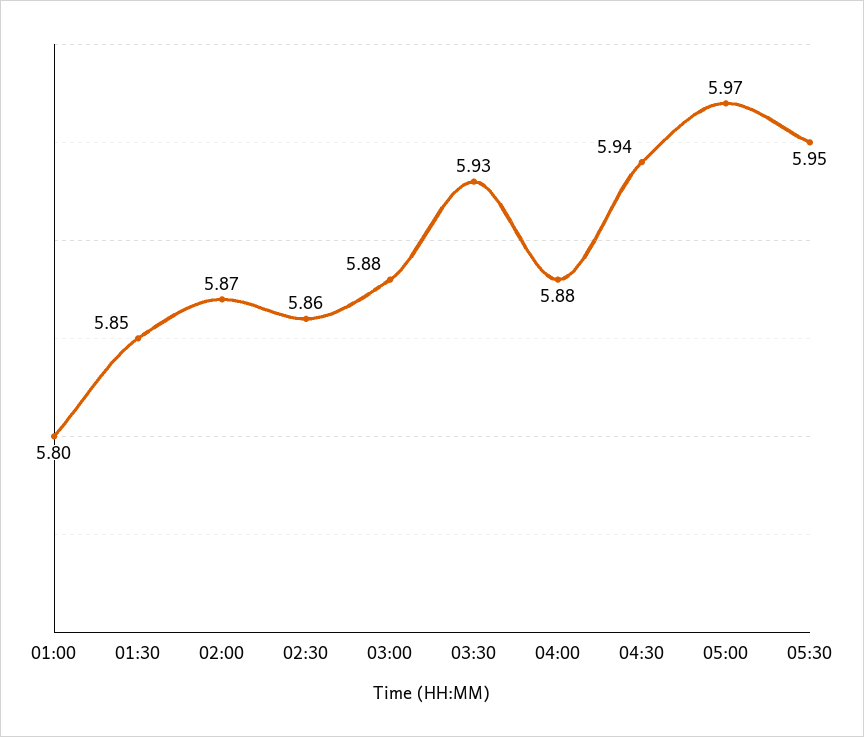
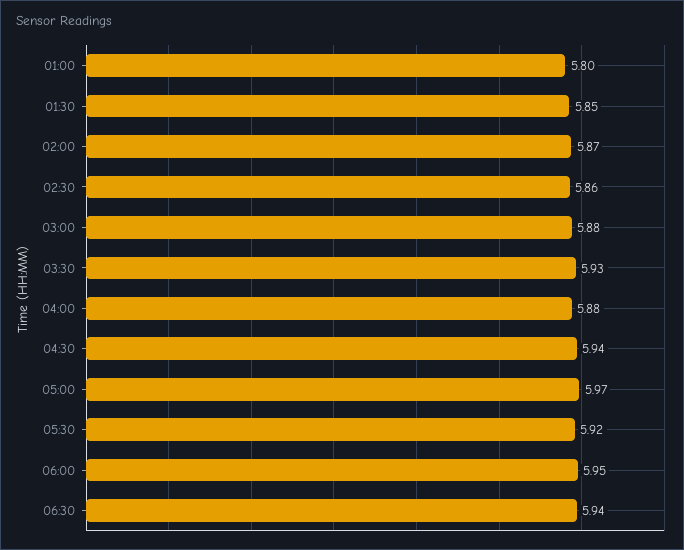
05:30: 5.95 -> 5.92
06:00: none -> 5.95
06:30: none -> 5.94

